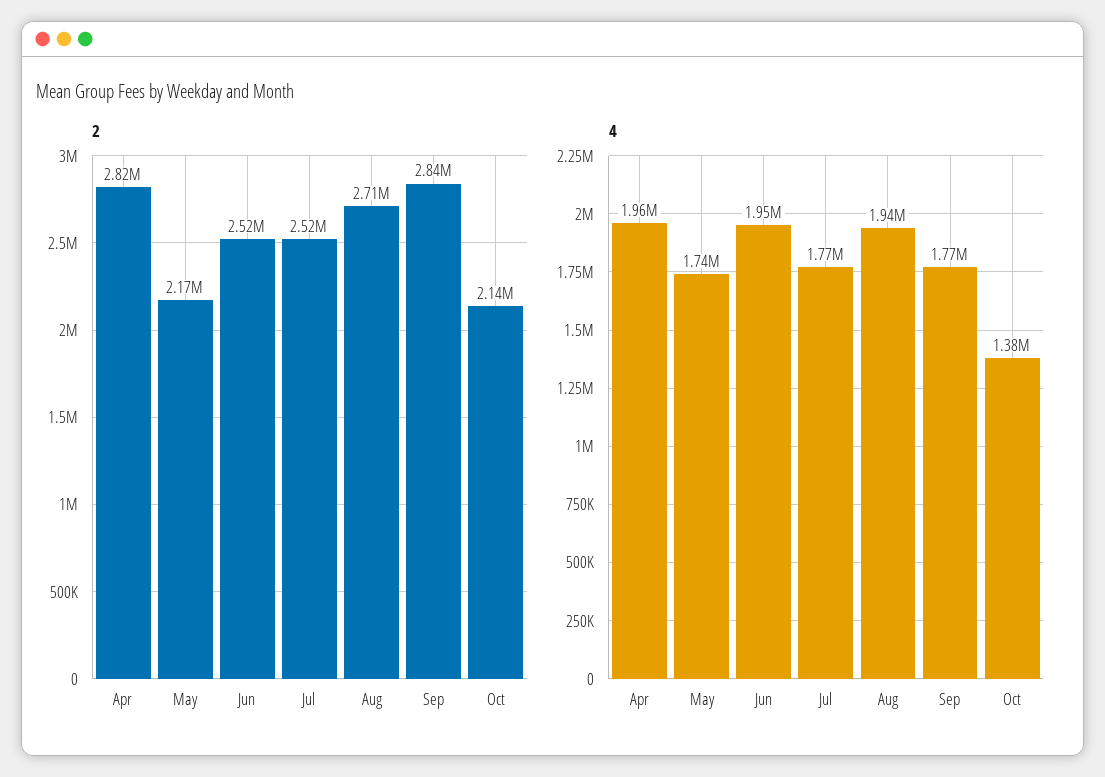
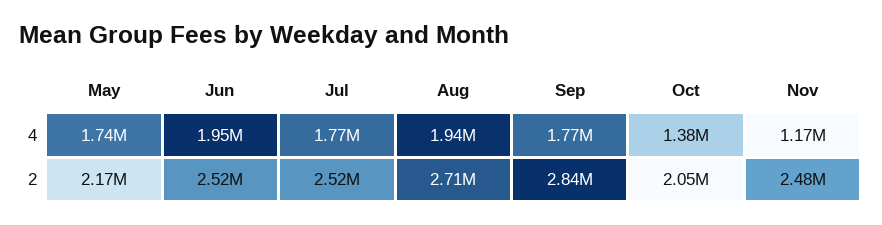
2, Apr: 2820000 -> none
2, Oct: 2140000 -> 2050000
4, Apr: 1960000 -> none
4, Nov: none -> 1170000
2, Nov: none -> 2480000

